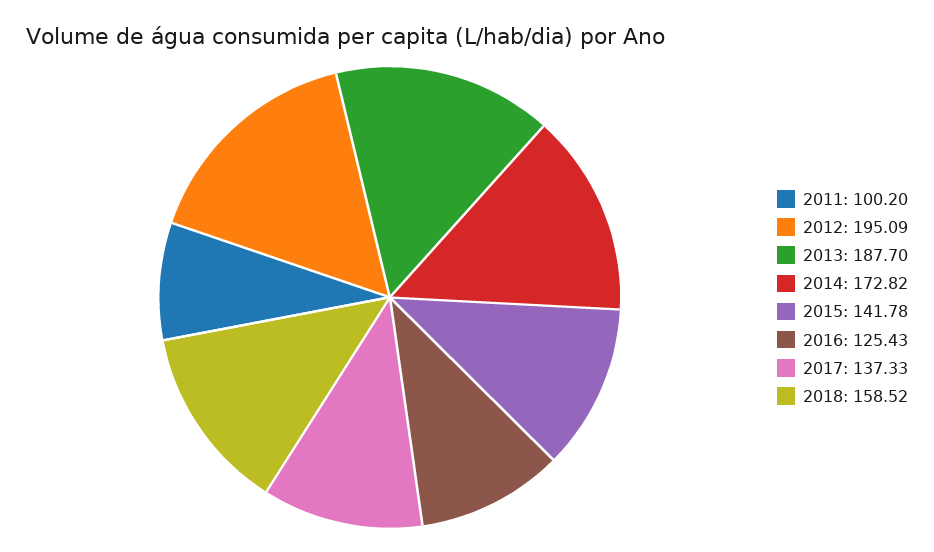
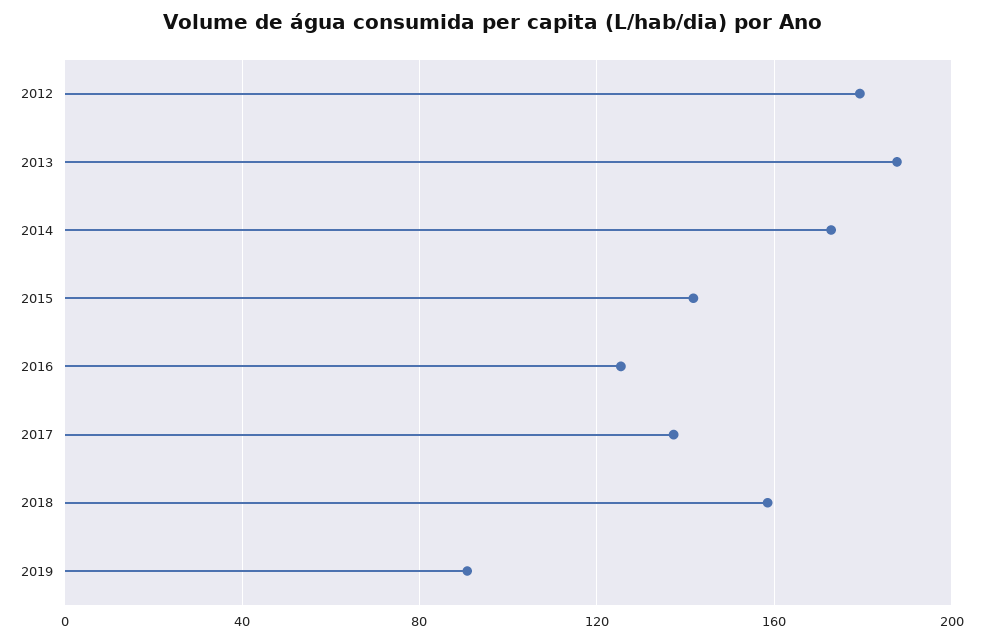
2011: 100.2 -> none
2012: 195.09 -> 180
2019: none -> 90

